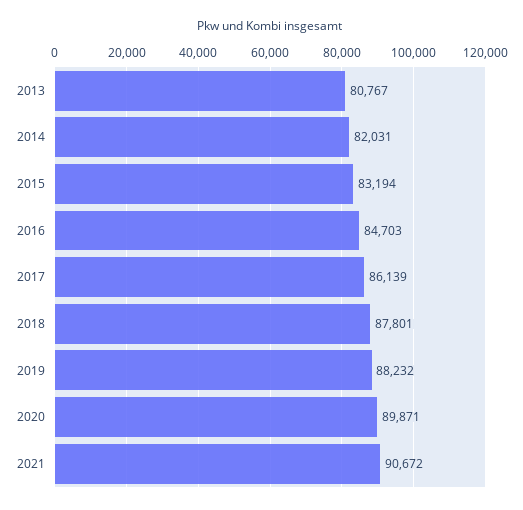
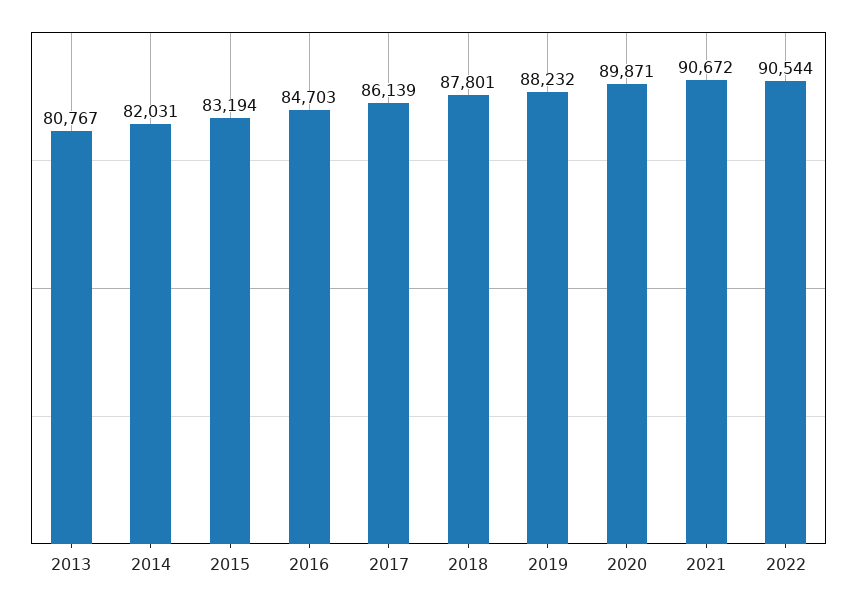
2022: none -> 90544

